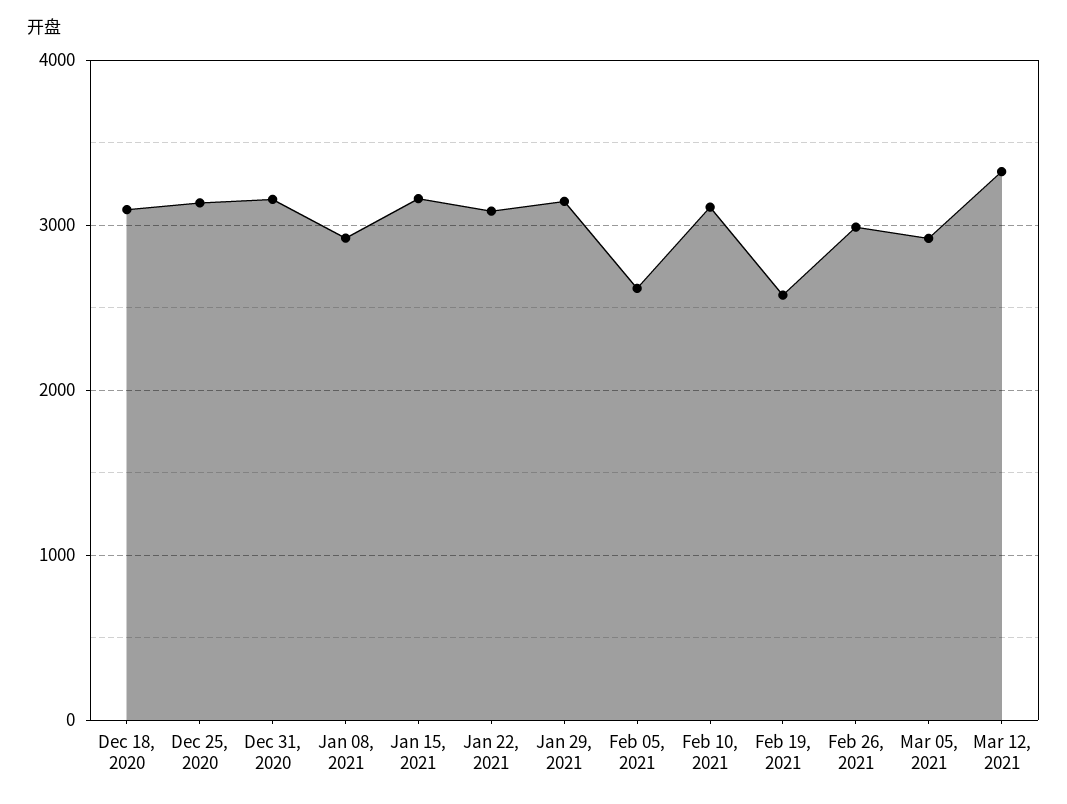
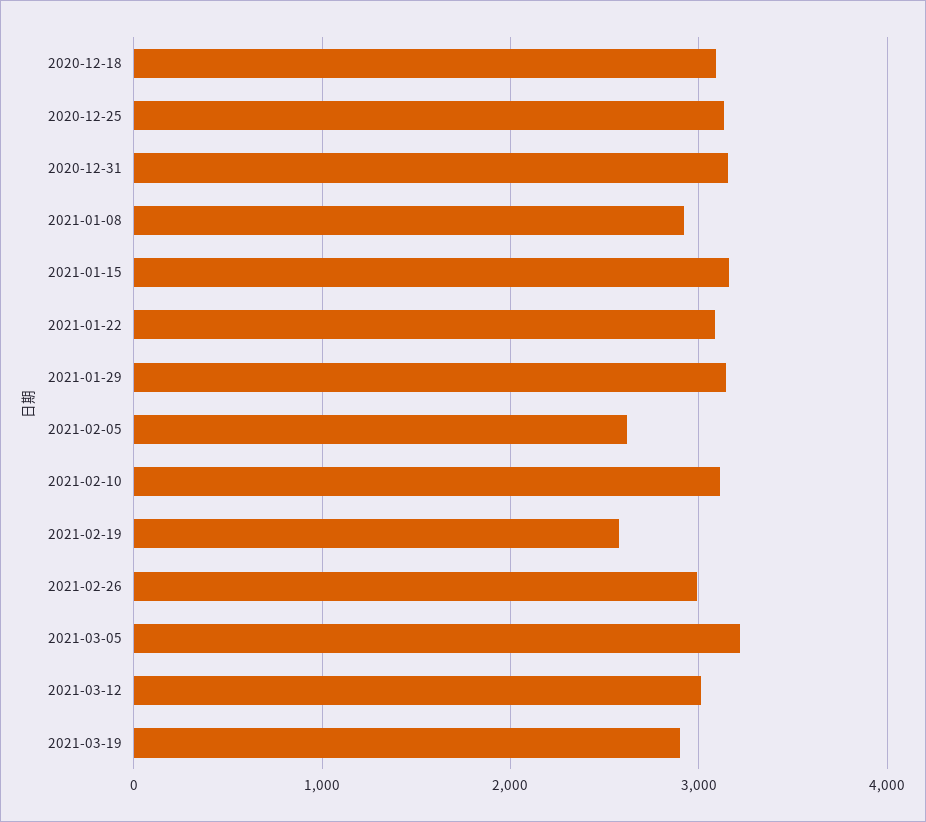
Mar 05, 2021: 2900 -> 3200
Mar 12, 2021: 3300 -> 3000
2021-03-19: none -> 2900

